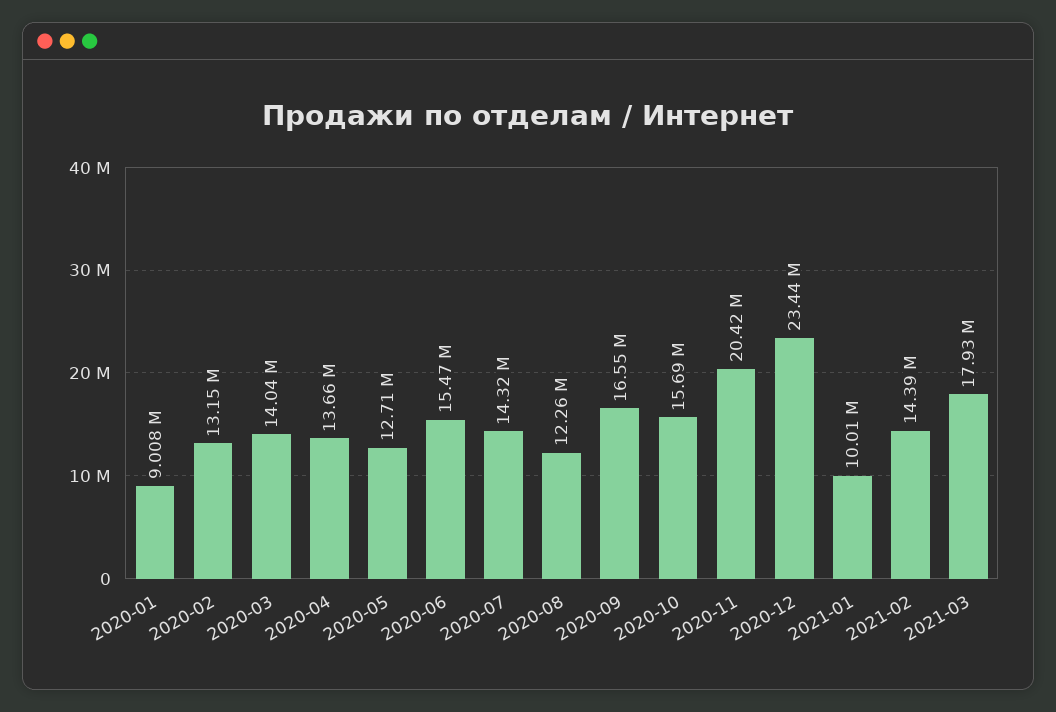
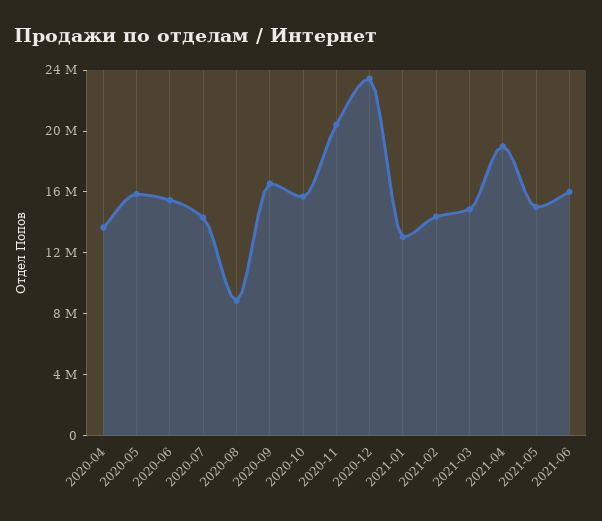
2020-01: 9008000 -> none
2020-02: 13150000 -> none
2020-03: 14040000 -> none
2020-05: 12710000 -> 16000000
2020-08: 12260000 -> 9000000
2021-01: 10010000 -> 13000000
2021-03: 17930000 -> 15000000
2021-04: none -> 19000000
2021-05: none -> 15000000
2021-06: none -> 16000000

